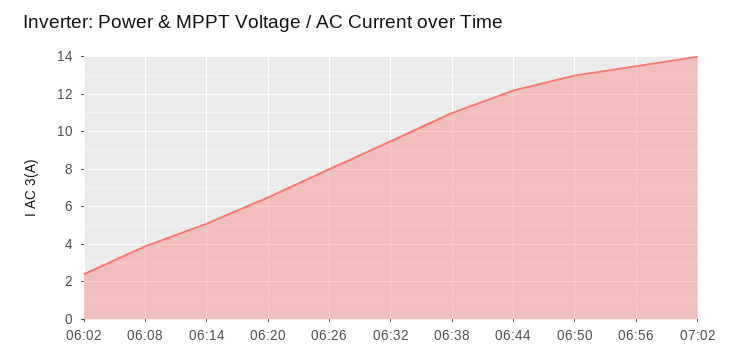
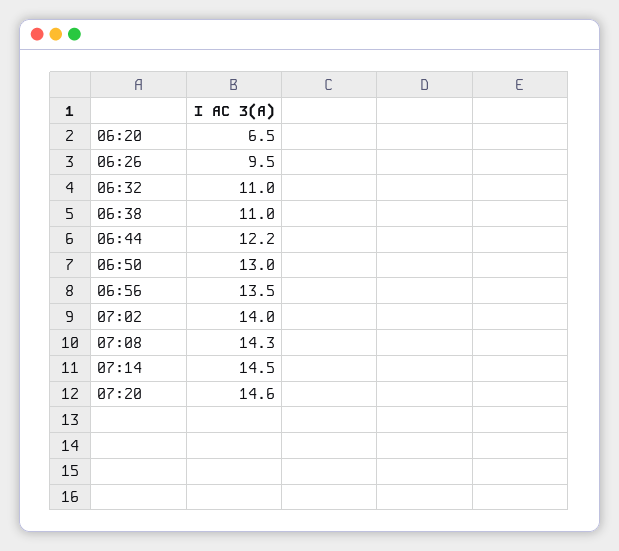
06:02: 2.5 -> none
06:08: 4 -> none
06:14: 5 -> none
06:26: 8 -> 9.5
06:32: 9.5 -> 11
07:08: none -> 14.3
07:14: none -> 14.5
07:20: none -> 14.6

